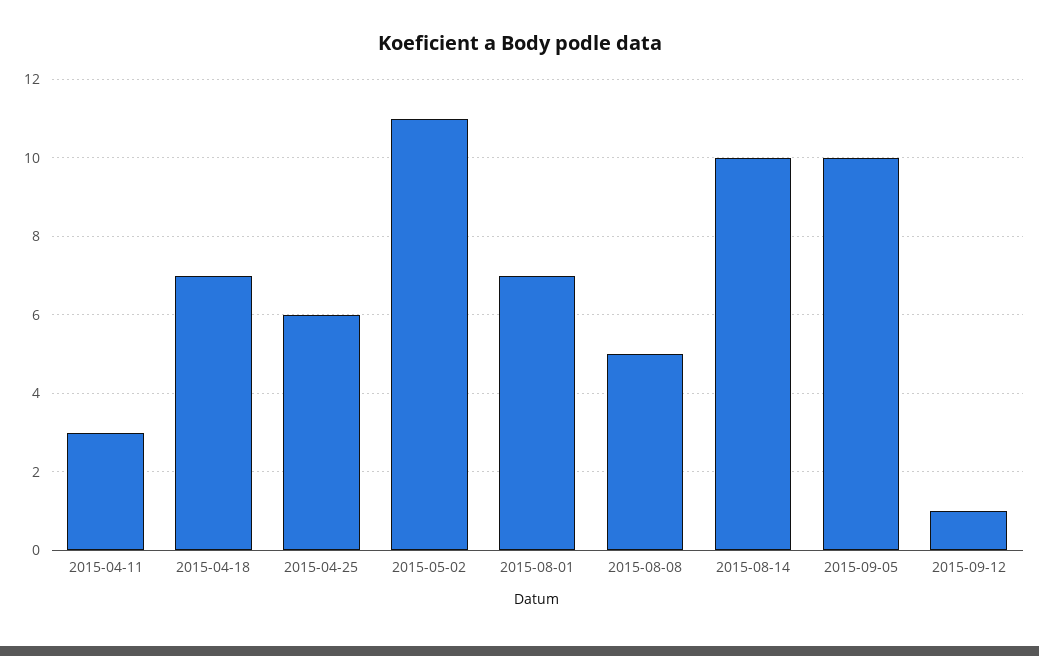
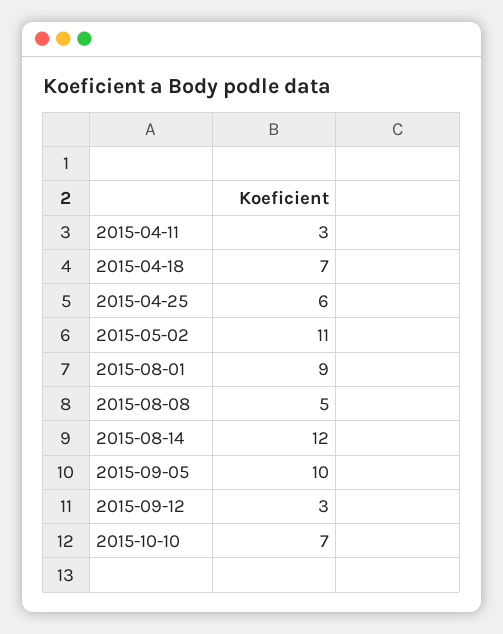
2015-08-01: 7 -> 9
2015-08-14: 10 -> 12
2015-09-12: 1 -> 3
2015-10-10: none -> 7

